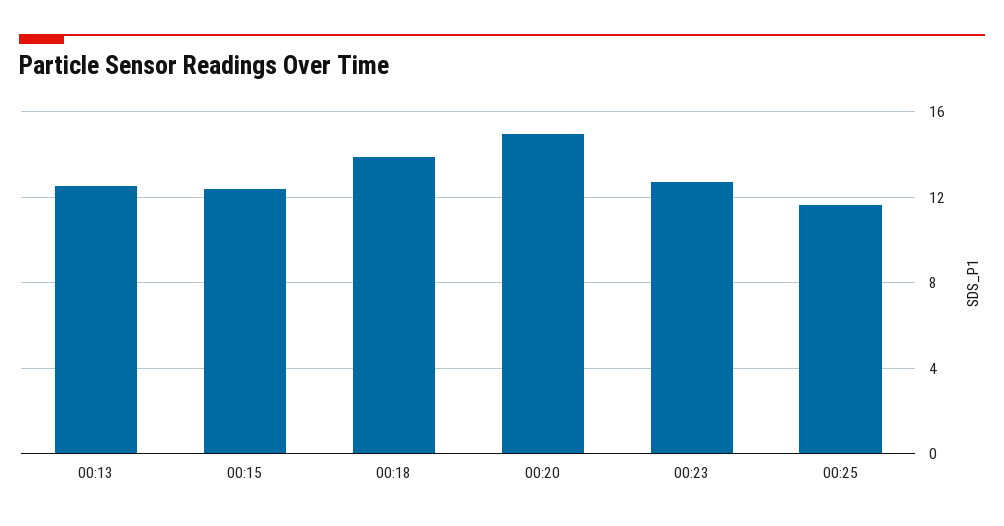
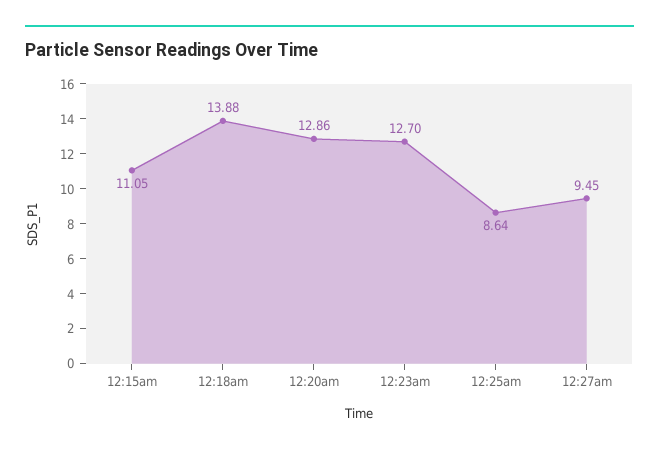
00:13: 12.5 -> none
00:15: 12.5 -> 11.05
00:20: 15 -> 12.86
00:25: 11.5 -> 8.64
12:27am: none -> 9.45

